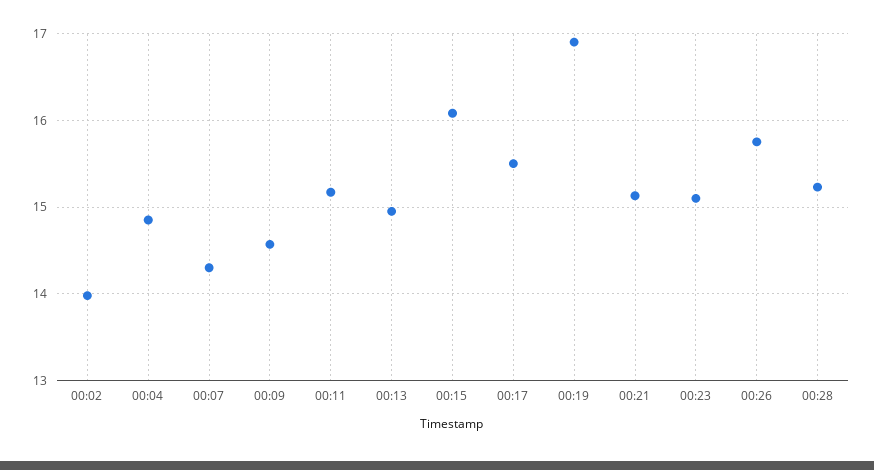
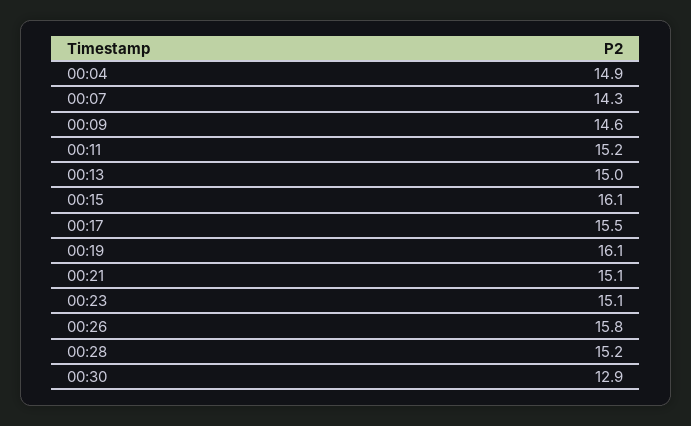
00:02: 14 -> none
00:19: 16.9 -> 16.1
00:30: none -> 12.9

